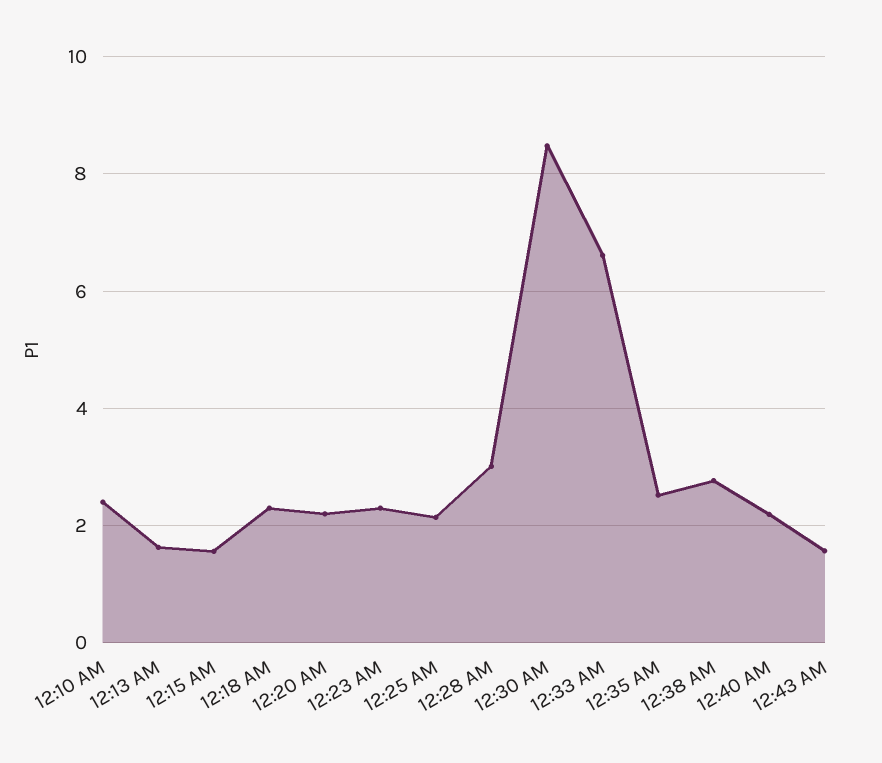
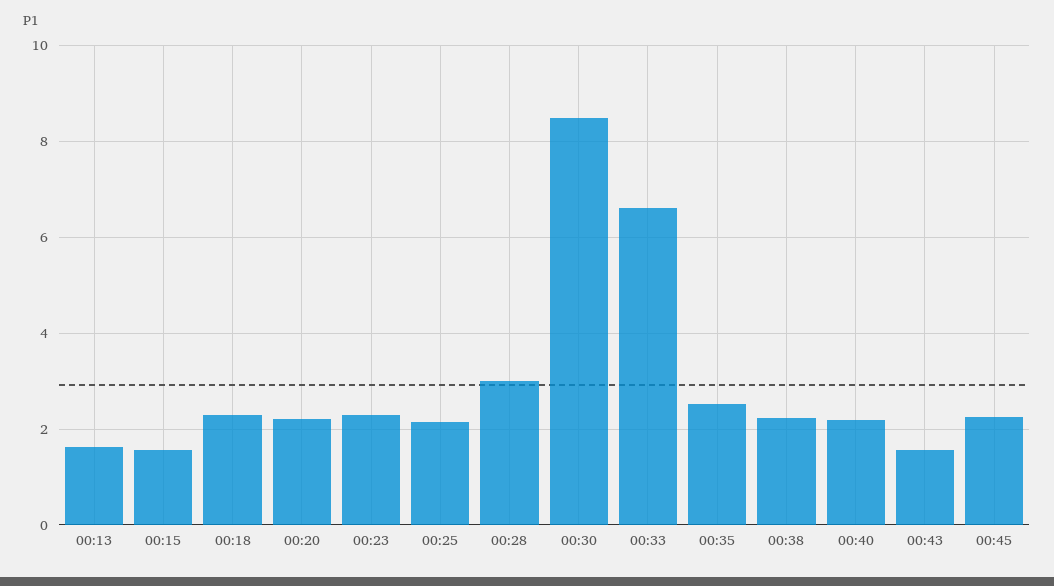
12:10 AM: 2.4 -> none
12:38 AM: 2.8 -> 2.2
00:45: none -> 2.2

